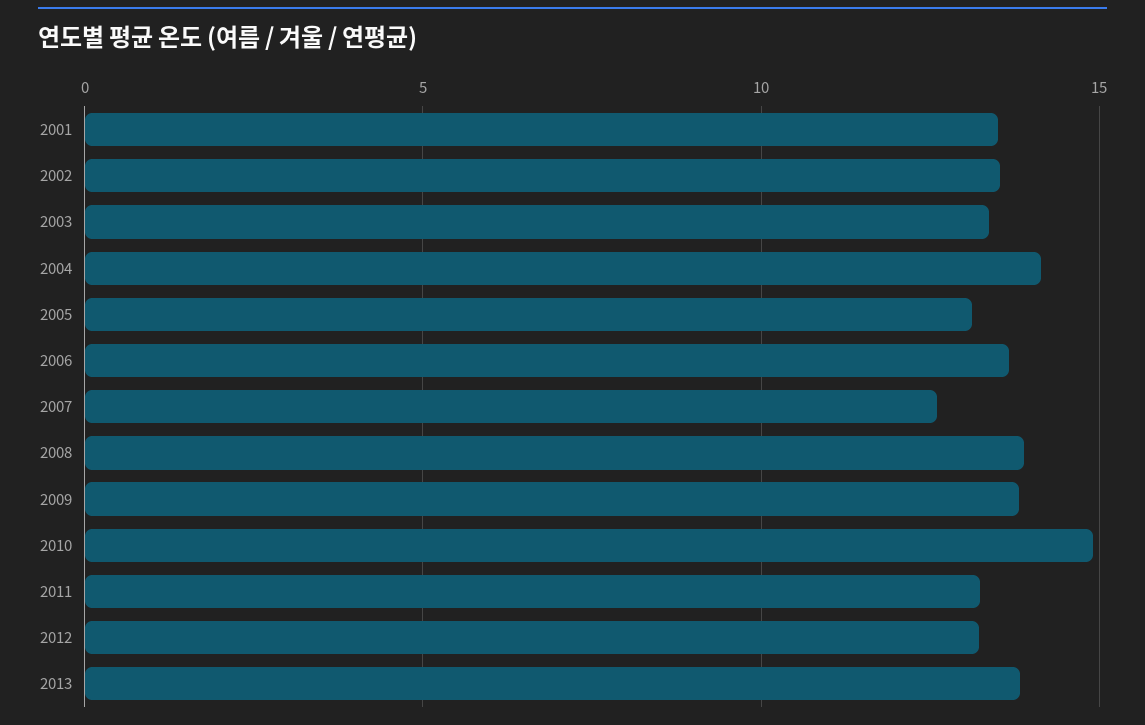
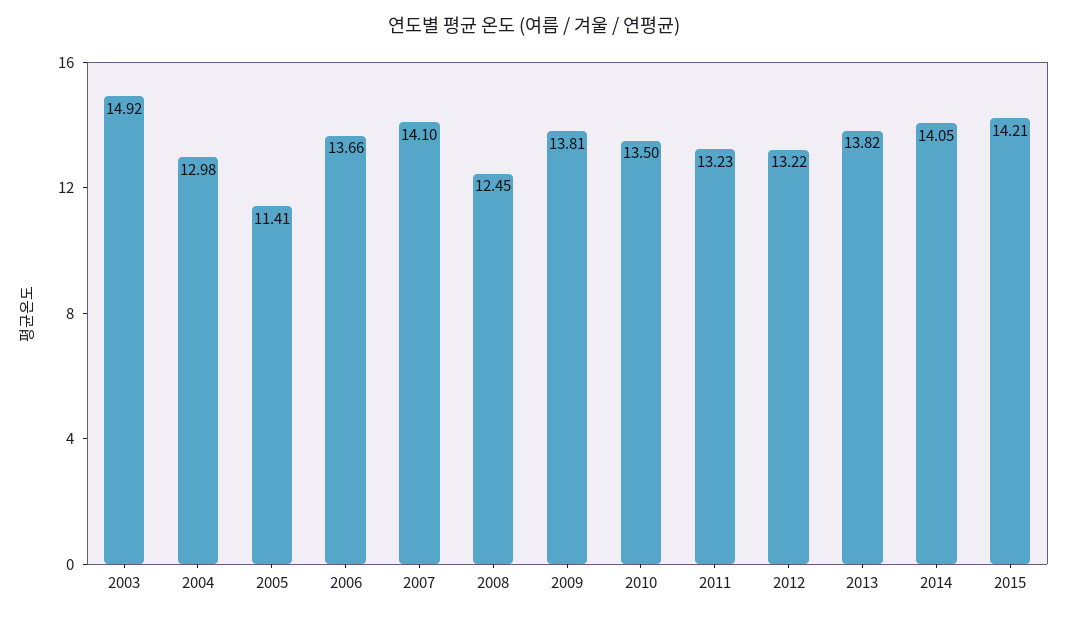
2001: 13.5 -> none
2002: 13.5 -> none
2003: 13.5 -> 14.92
2004: 14 -> 12.98
2005: 13 -> 11.41
2007: 12.5 -> 14.1
2008: 14 -> 12.45
2010: 15 -> 13.5
2014: none -> 14.05
2015: none -> 14.21

